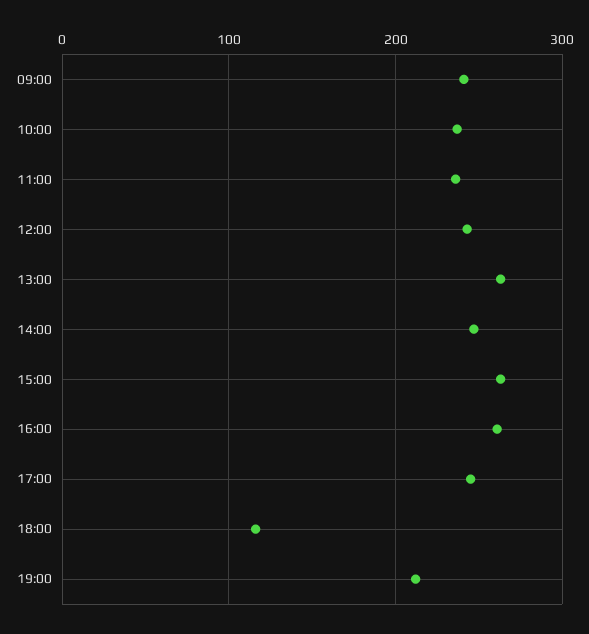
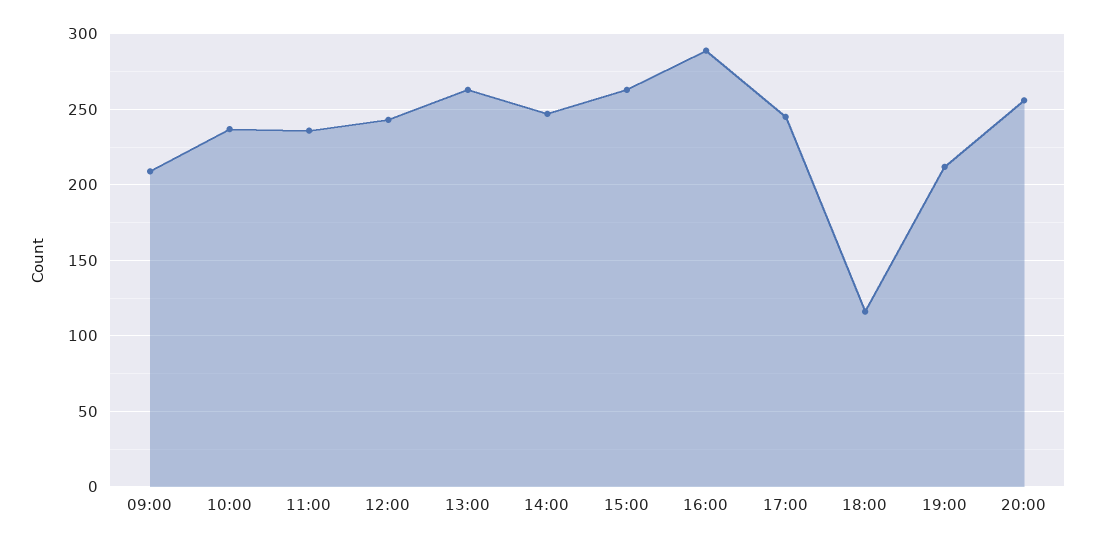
09:00: 240 -> 210
16:00: 260 -> 290
20:00: none -> 255

